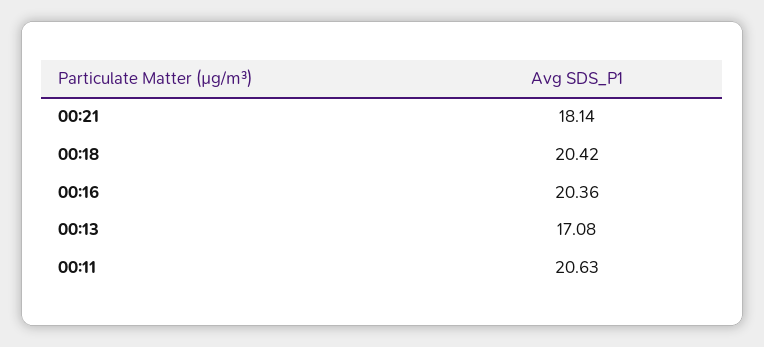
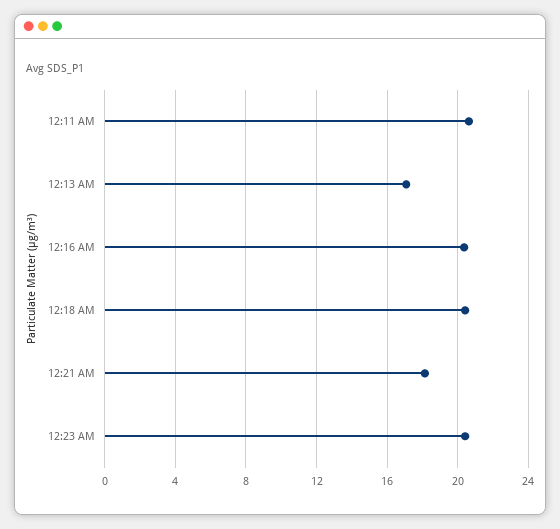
12:23 AM: none -> 20.5

